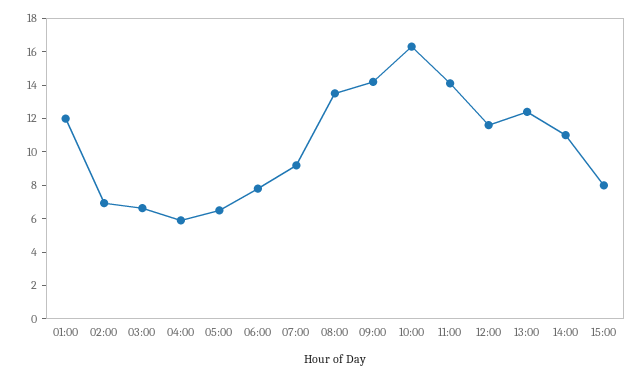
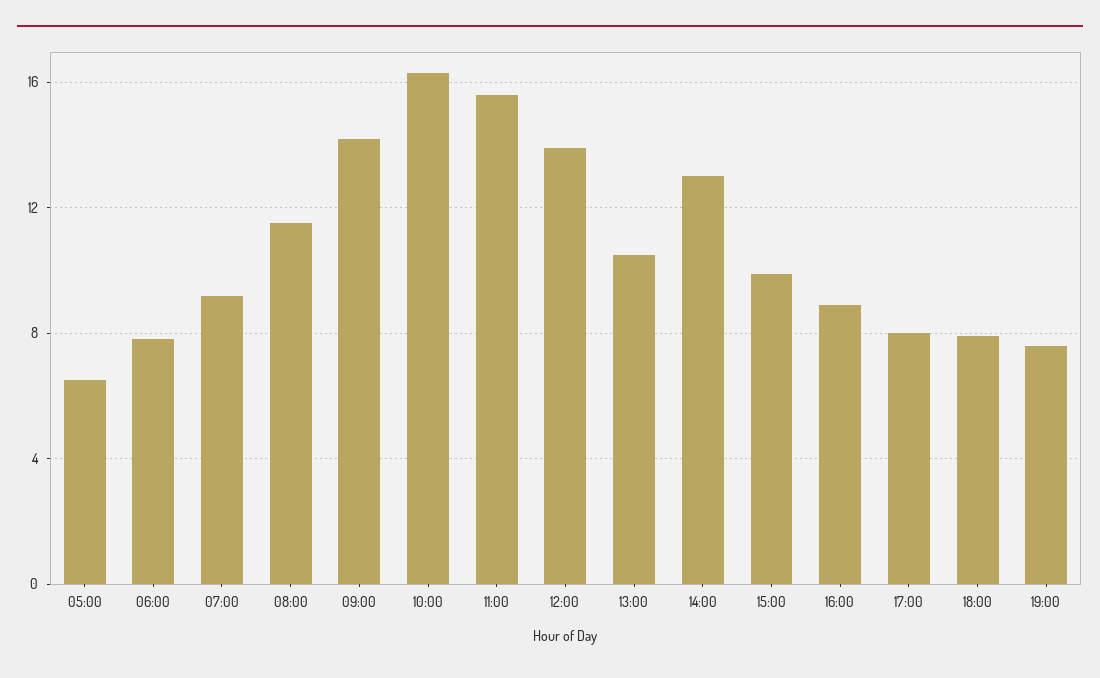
01:00: 12 -> none
02:00: 7 -> none
03:00: 6.5 -> none
04:00: 6 -> none
08:00: 13.5 -> 11.5
11:00: 14 -> 15.5
12:00: 11.5 -> 14
13:00: 12.5 -> 10.5
14:00: 11 -> 13
15:00: 8 -> 10
16:00: none -> 9
17:00: none -> 8
18:00: none -> 8
19:00: none -> 7.5

